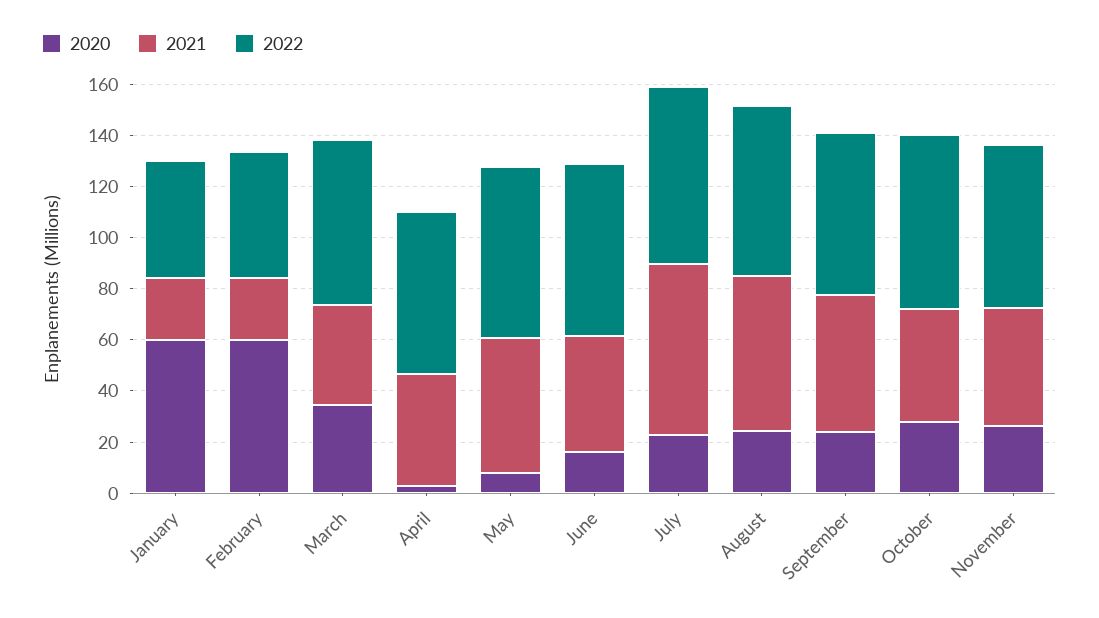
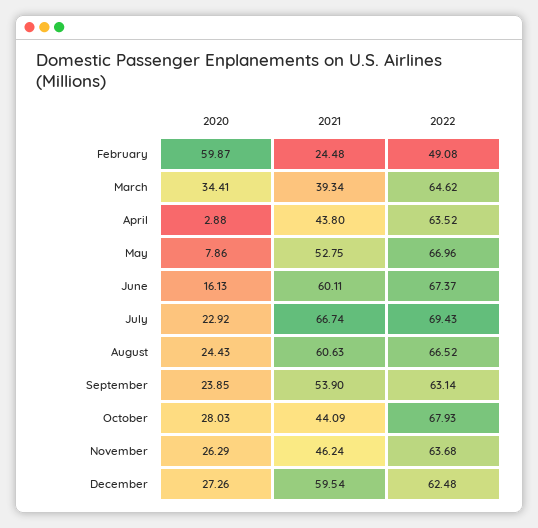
2020, January: 60 -> none
2021, January: 25 -> none
2022, January: 45 -> none
2021, June: 45 -> 60.11
2020, December: none -> 27.26
2021, December: none -> 59.54
2022, December: none -> 62.48

